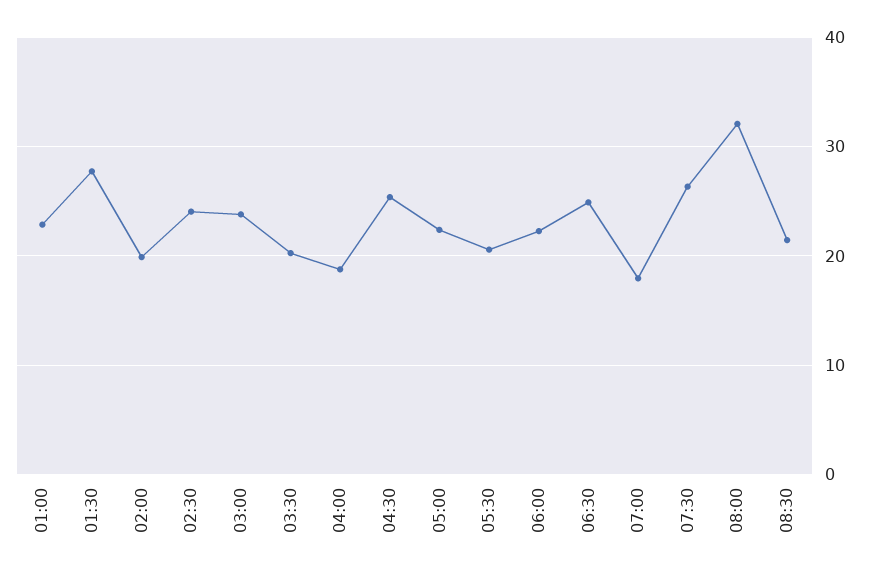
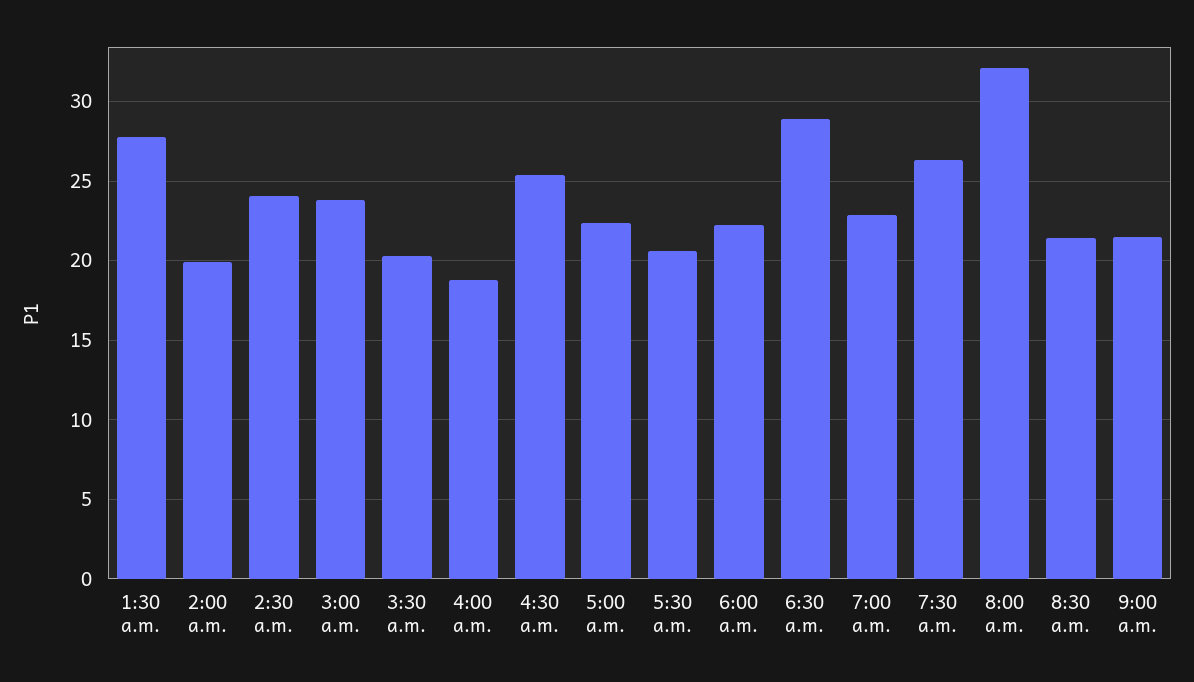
01:00: 23 -> none
06:30: 25 -> 29
07:00: 18 -> 23
9:00 a.m.: none -> 21.5

